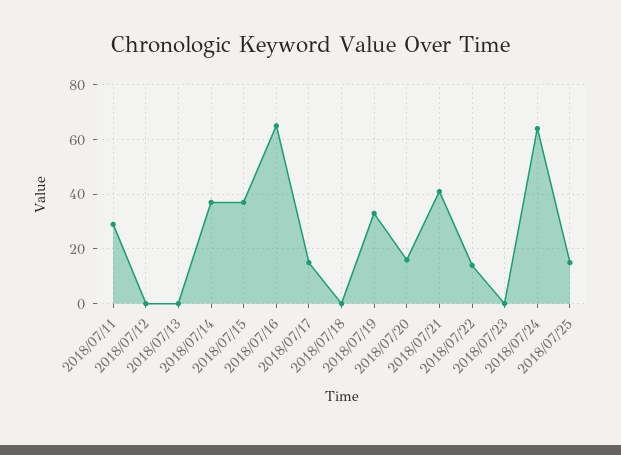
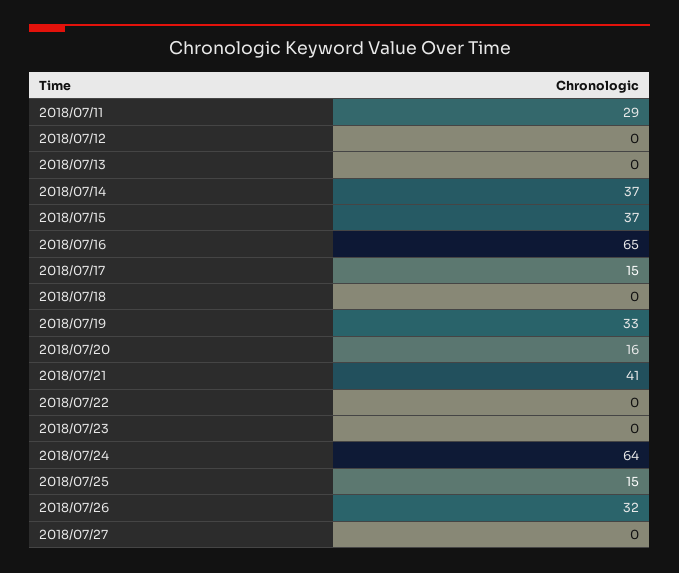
2018/07/22: 15 -> 0
2018/07/26: none -> 32
2018/07/27: none -> 0

